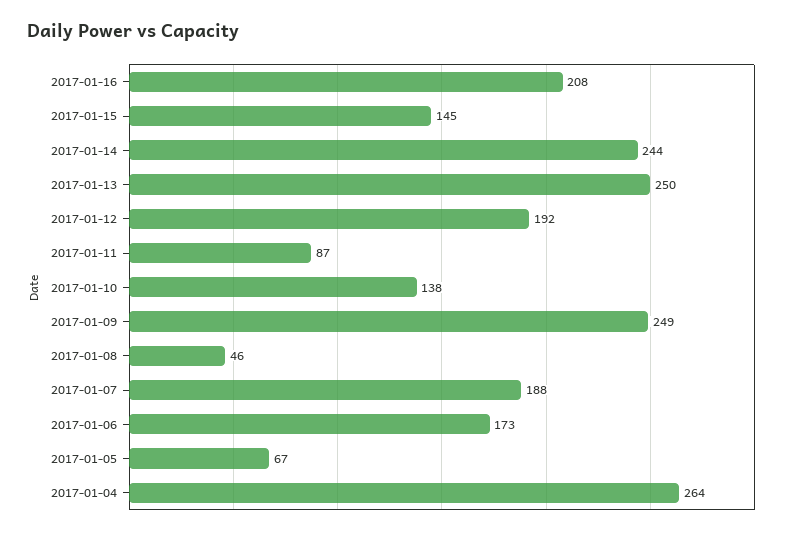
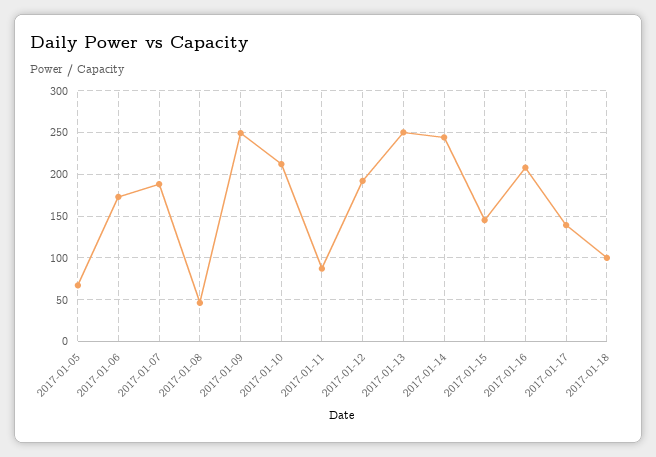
2017-01-10: 138 -> 210
2017-01-04: 264 -> none
2017-01-17: none -> 140
2017-01-18: none -> 100

